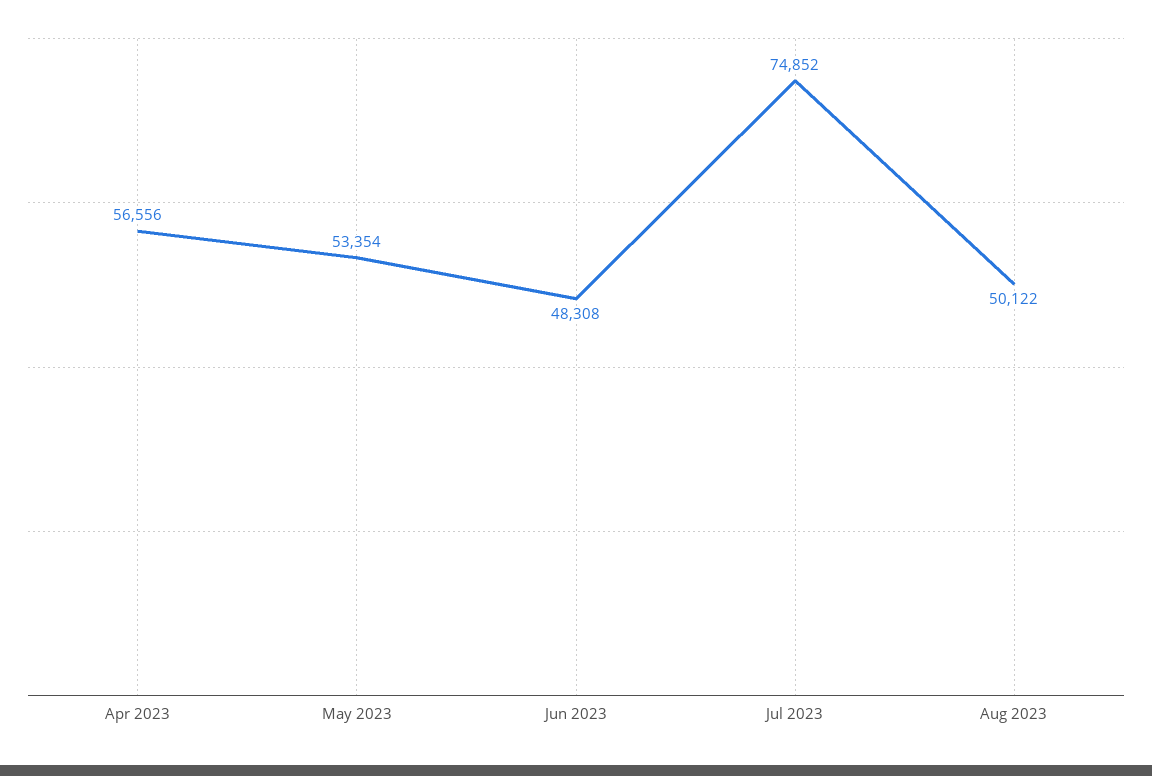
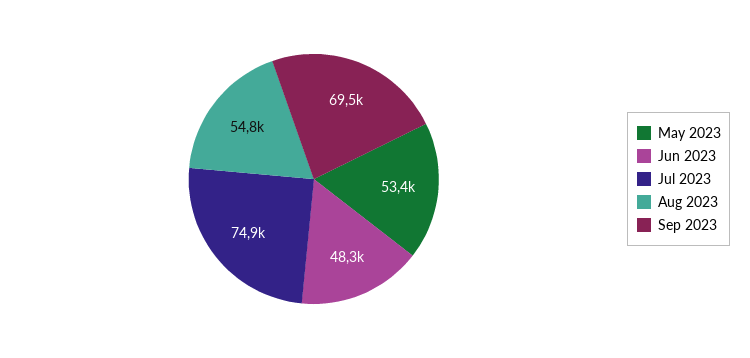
Apr 2023: 56556 -> none
Aug 2023: 50122 -> 54800
Sep 2023: none -> 69500

